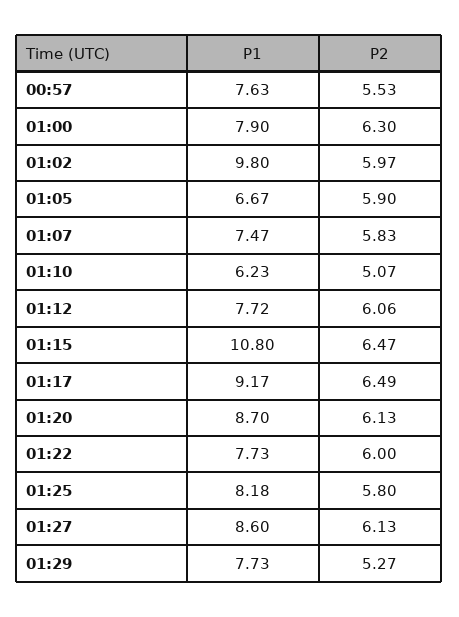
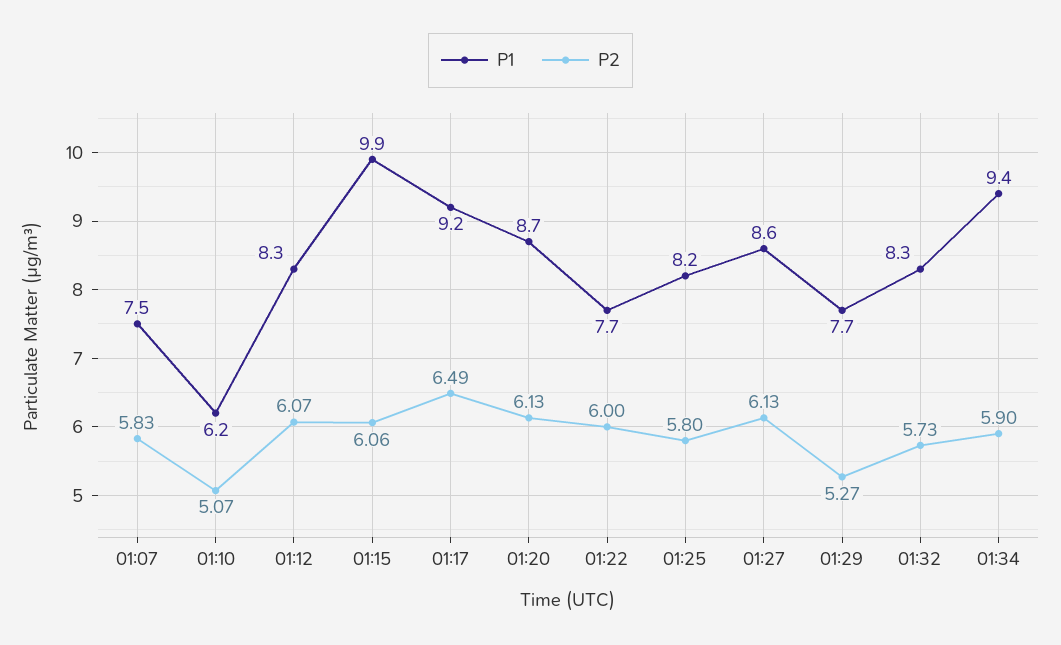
P1, 00:57: 7.63 -> none
P2, 00:57: 5.53 -> none
P1, 01:00: 7.9 -> none
P2, 01:00: 6.3 -> none
P1, 01:02: 9.8 -> none
P2, 01:02: 5.97 -> none
P1, 01:05: 6.67 -> none
P2, 01:05: 5.9 -> none
P1, 01:12: 7.72 -> 8.3
P2, 01:12: 6.06 -> 6.07
P1, 01:15: 10.8 -> 9.9
P2, 01:15: 6.47 -> 6.06
P1, 01:32: none -> 8.3
P2, 01:32: none -> 5.73
P1, 01:34: none -> 9.4
P2, 01:34: none -> 5.9

